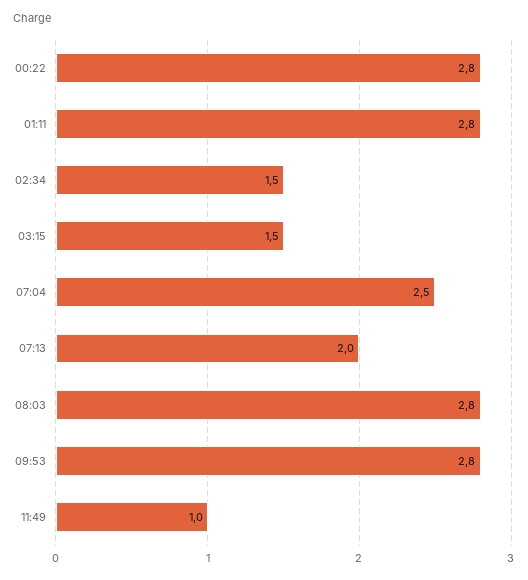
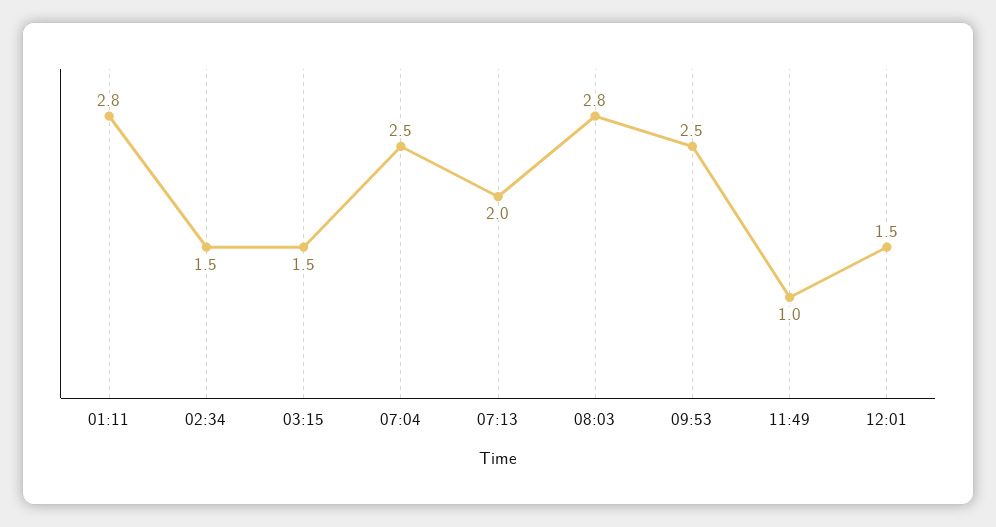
00:22: 2.8 -> none
09:53: 2.8 -> 2.5
12:01: none -> 1.5

